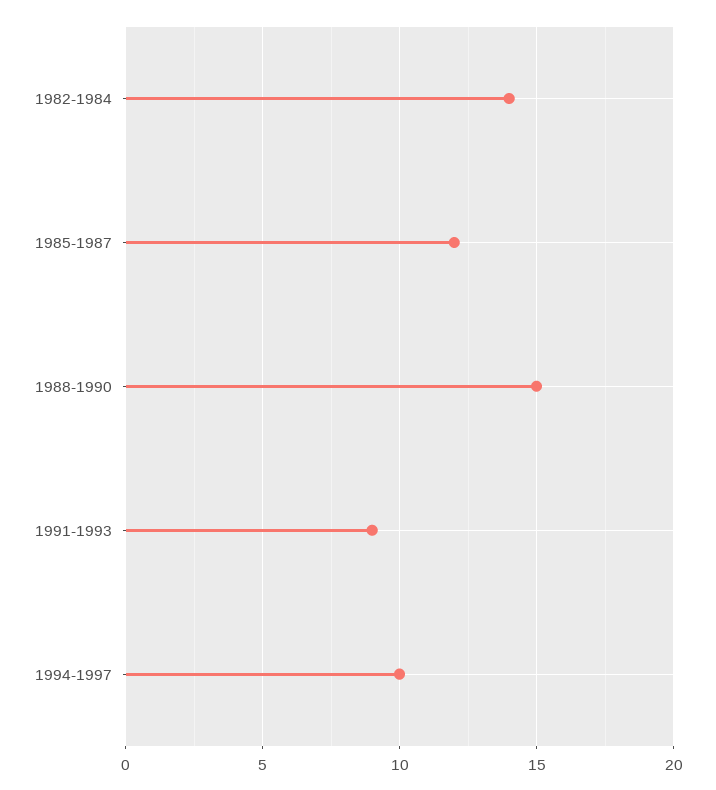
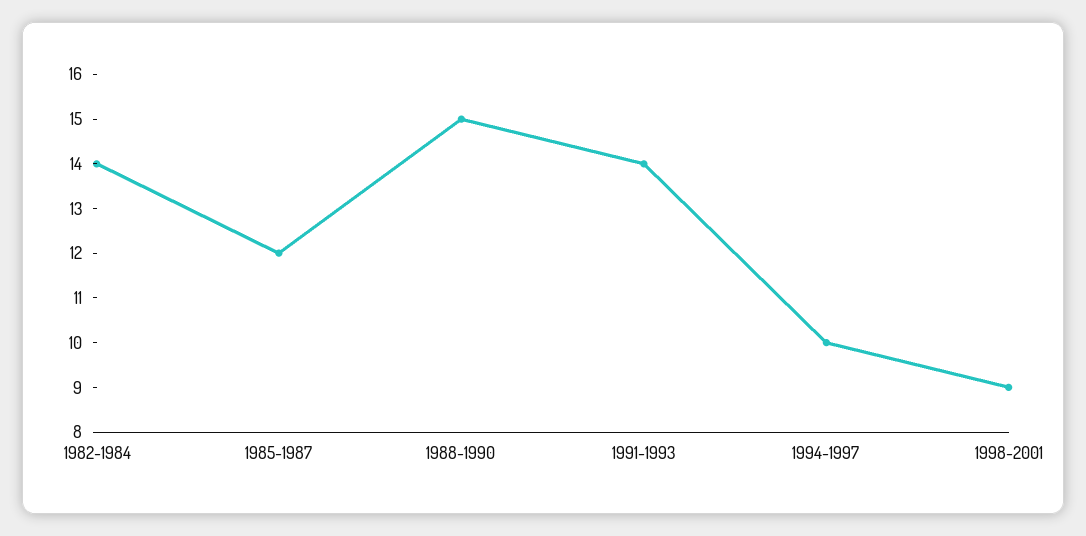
1991-1993: 9 -> 14
1998-2001: none -> 9

